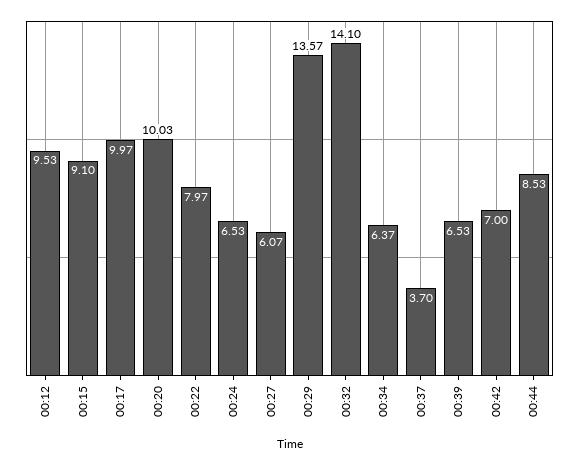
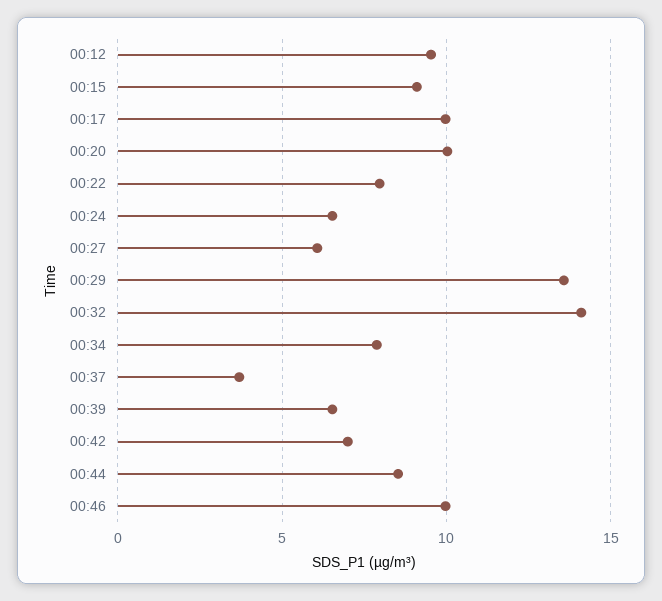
00:34: 6.37 -> 8
00:46: none -> 10

